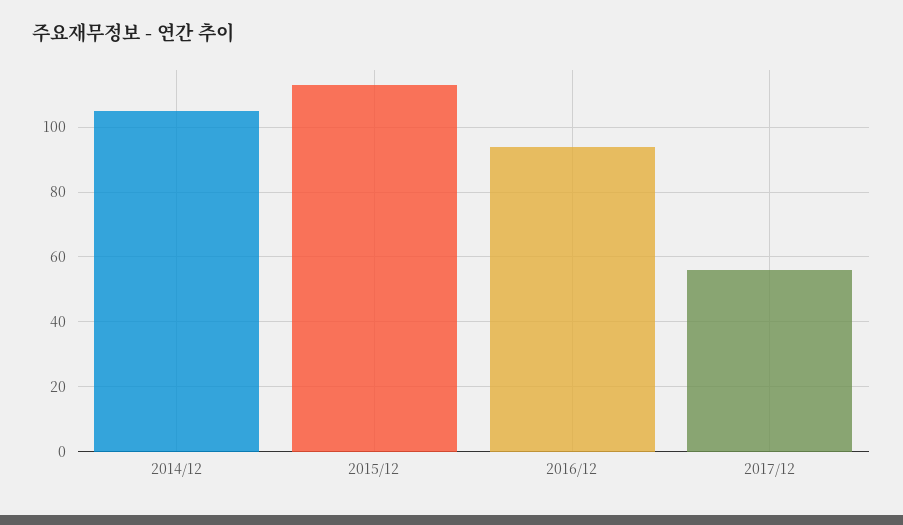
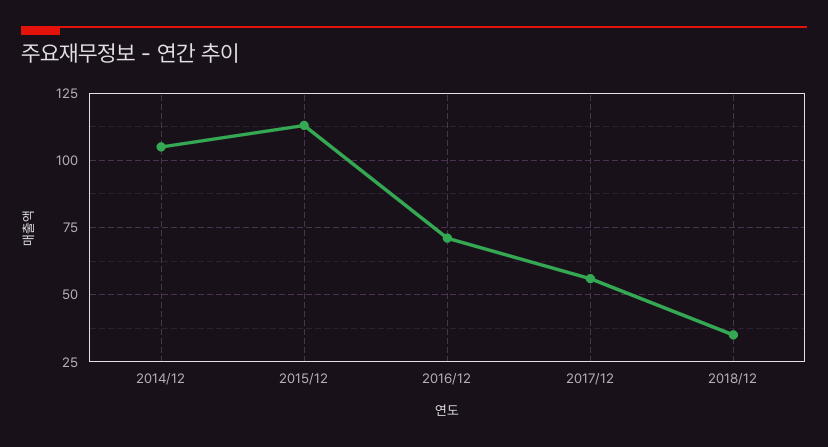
2016/12: 95 -> 70
2018/12: none -> 35

